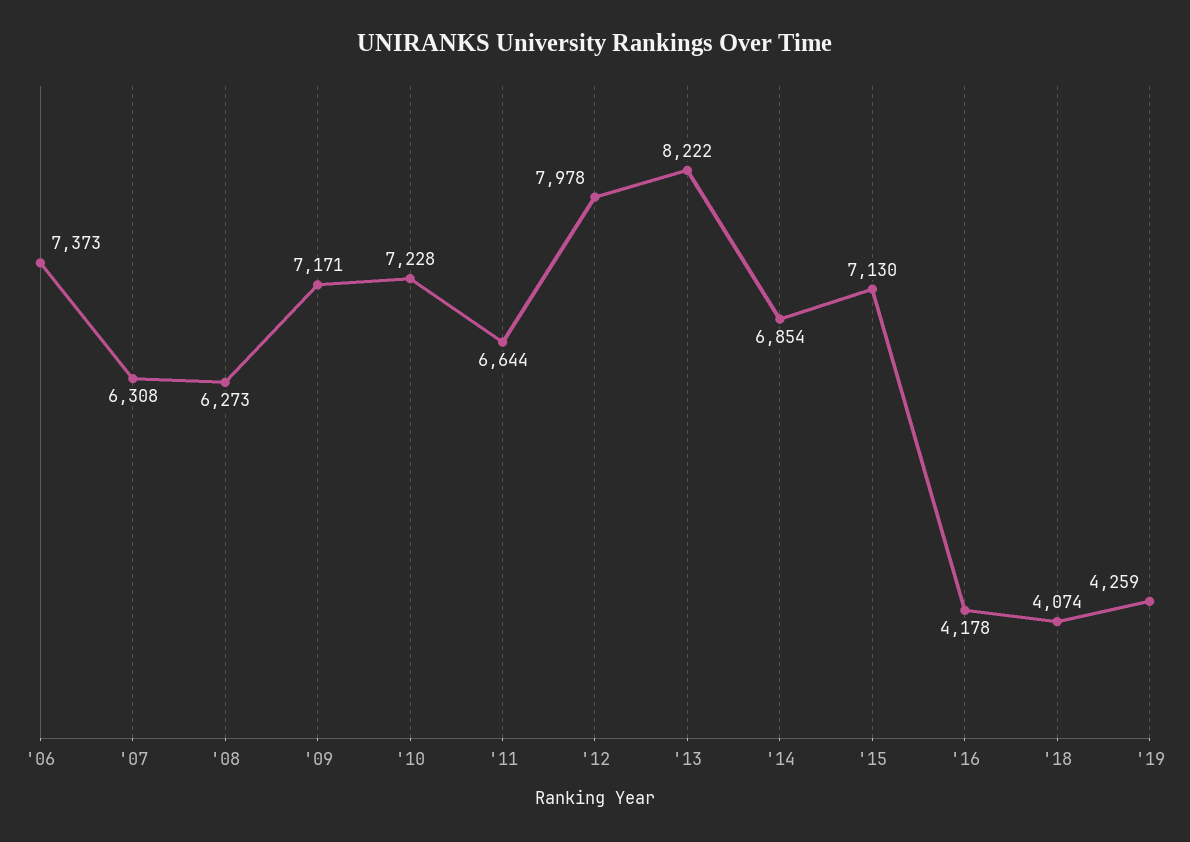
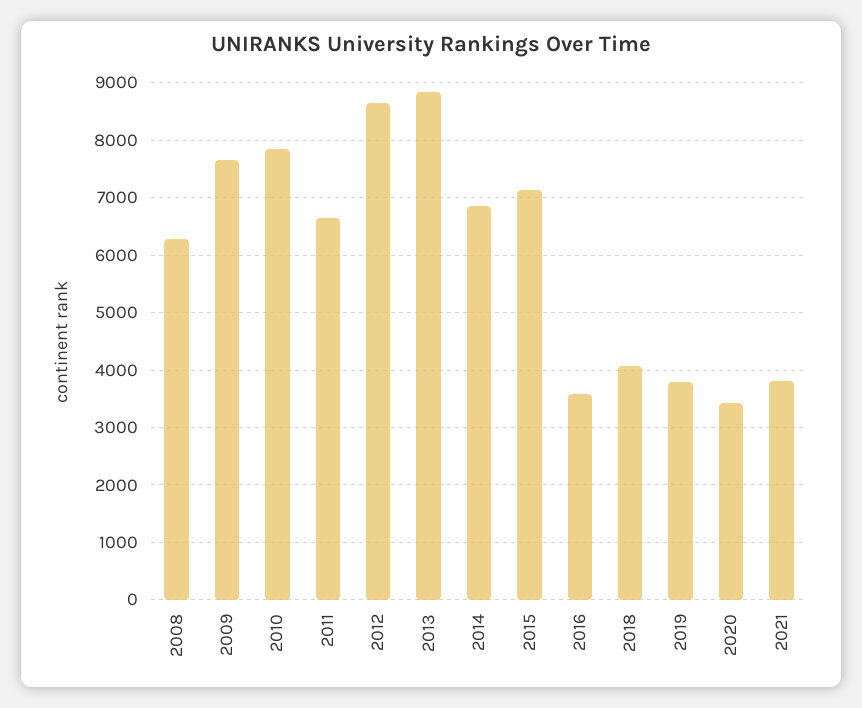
'06: 7373 -> none
'07: 6308 -> none
'09: 7171 -> 7600
'10: 7228 -> 7800
'12: 7978 -> 8600
'13: 8222 -> 8800
'16: 4178 -> 3600
'19: 4259 -> 3800
2020: none -> 3400
2021: none -> 3800

